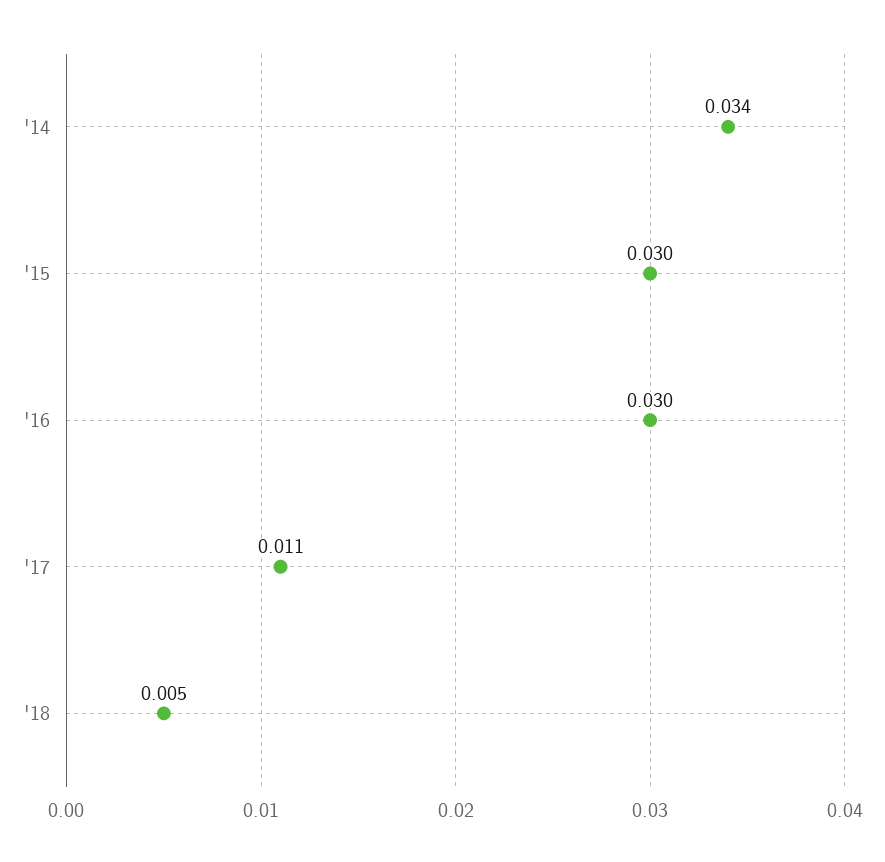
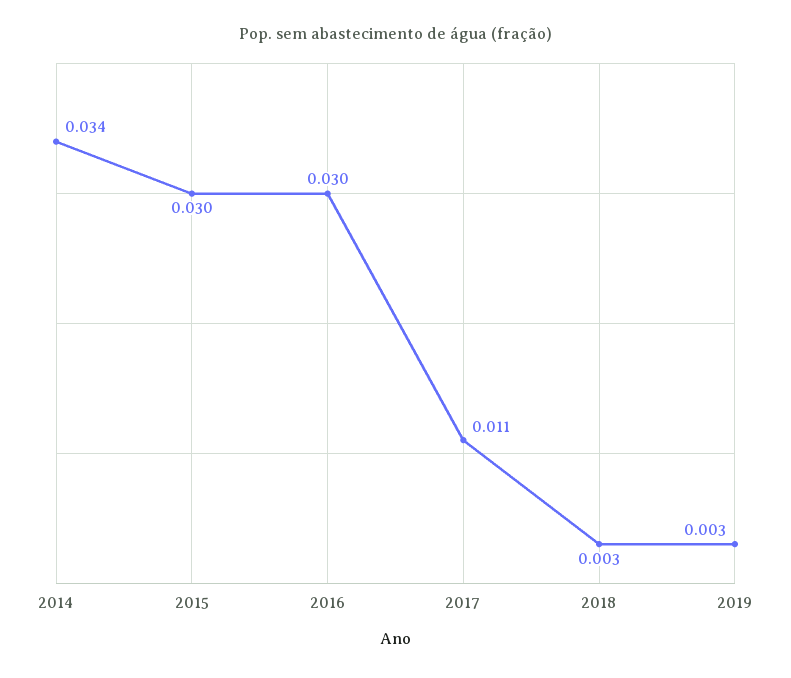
'18: 0.005 -> 0.003
2019: none -> 0.003

